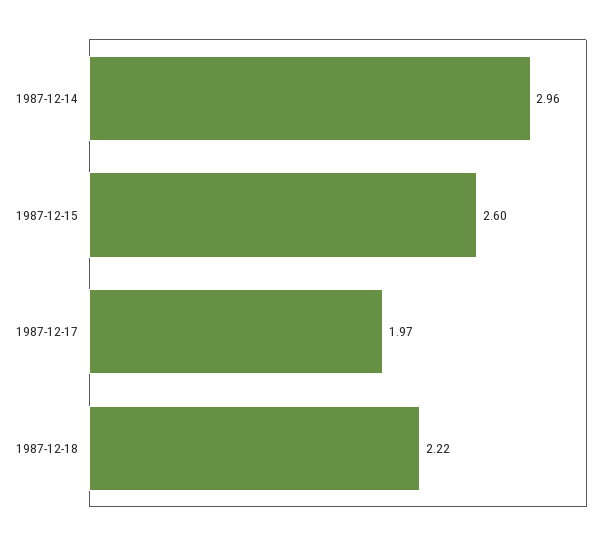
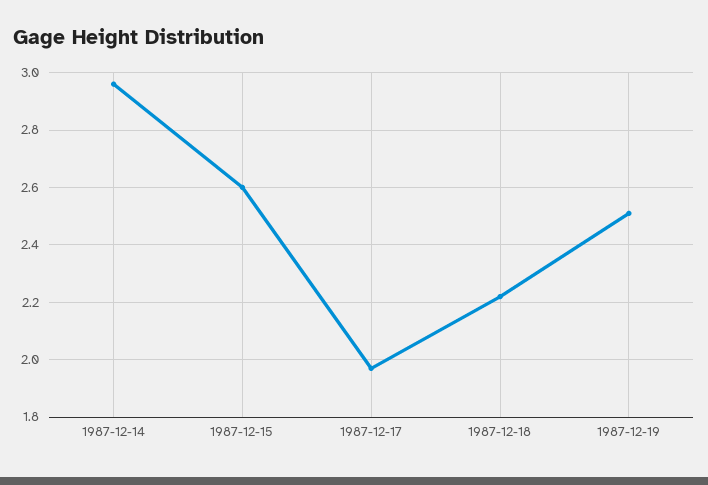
1987-12-19: none -> 2.5

